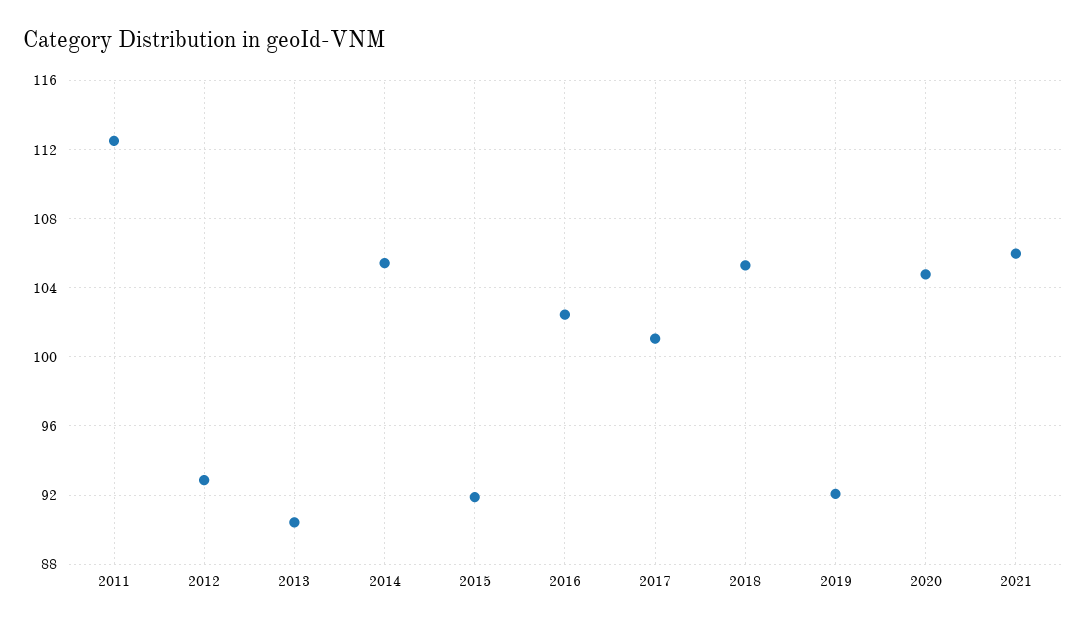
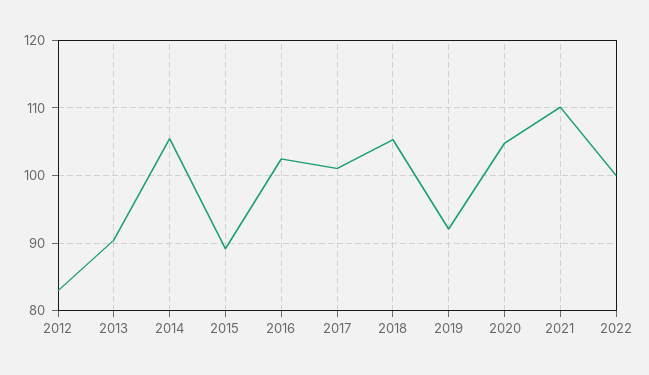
2011: 112.5 -> none
2012: 93 -> 83
2015: 92 -> 89
2021: 106 -> 110
2022: none -> 100

